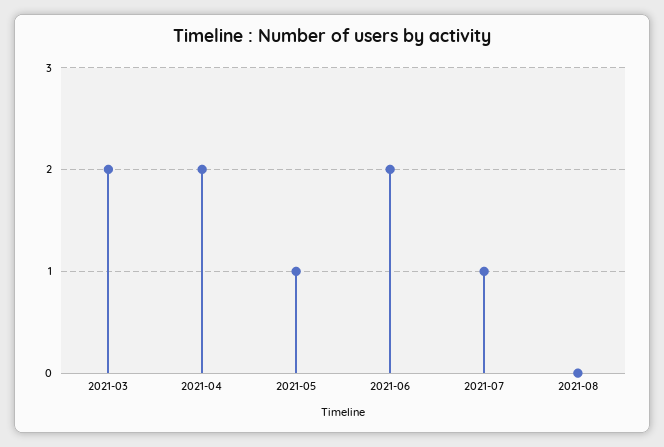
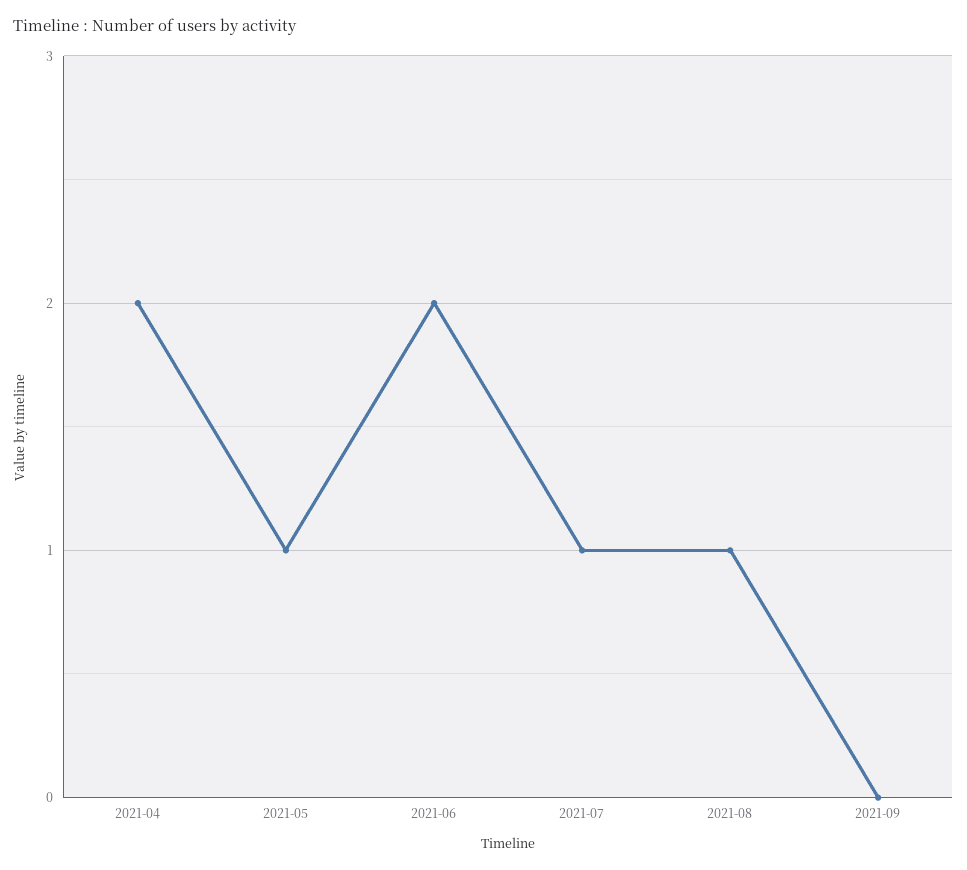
2021-03: 2 -> none
2021-08: 0 -> 1
2021-09: none -> 0

